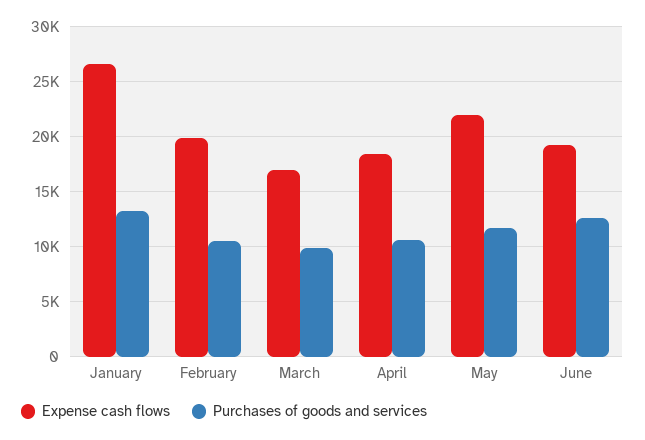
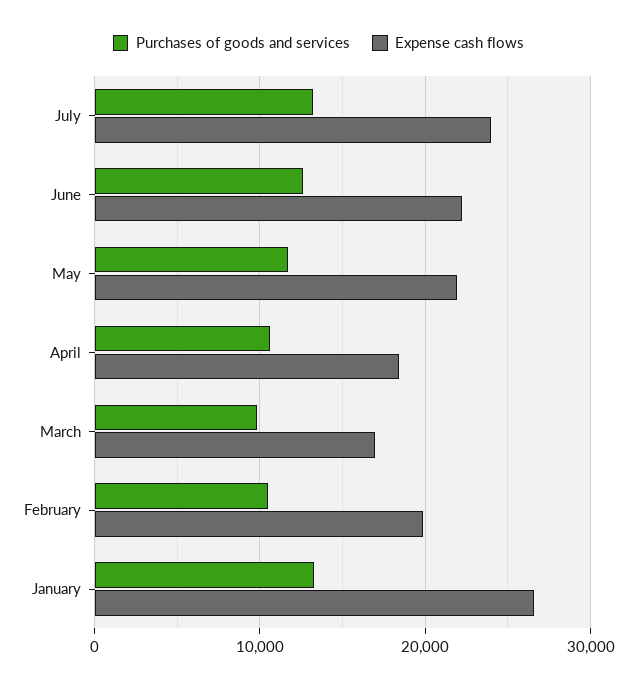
Expense cash flows, June: 19000 -> 22000
Purchases of goods and services, July: none -> 13000
Expense cash flows, July: none -> 24000

